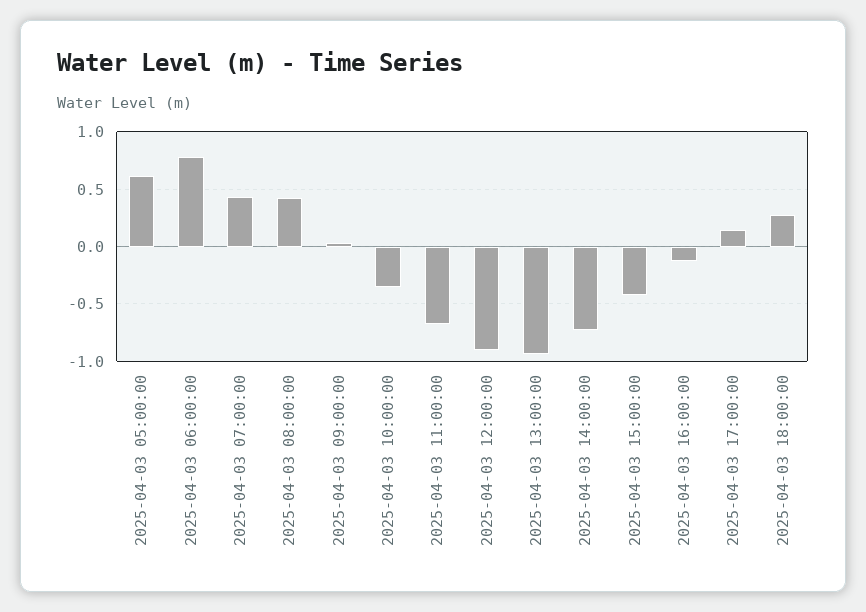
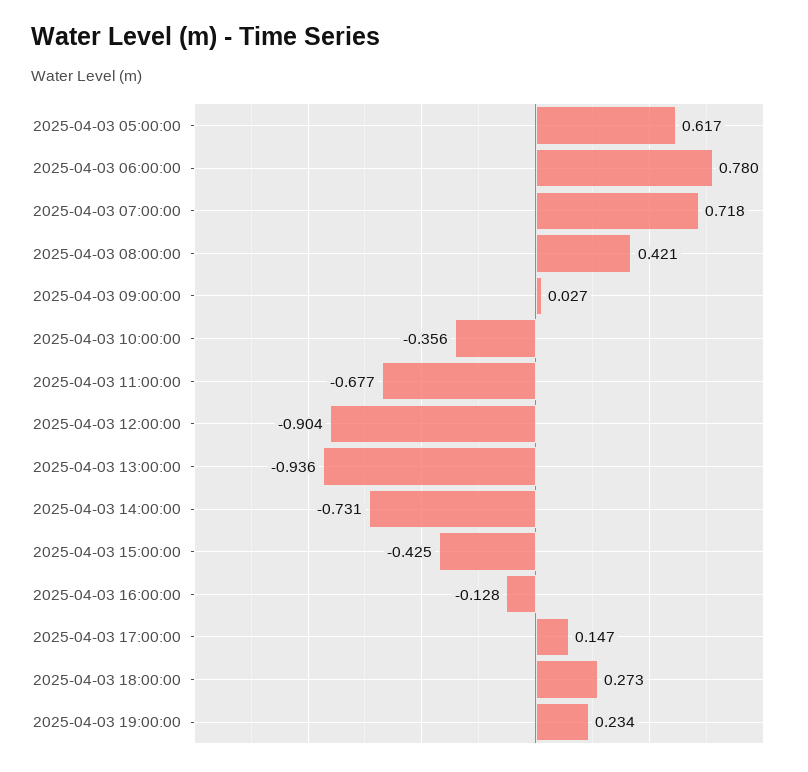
2025-04-03 07:00:00: 0.4 -> 0.718
2025-04-03 19:00:00: none -> 0.234

